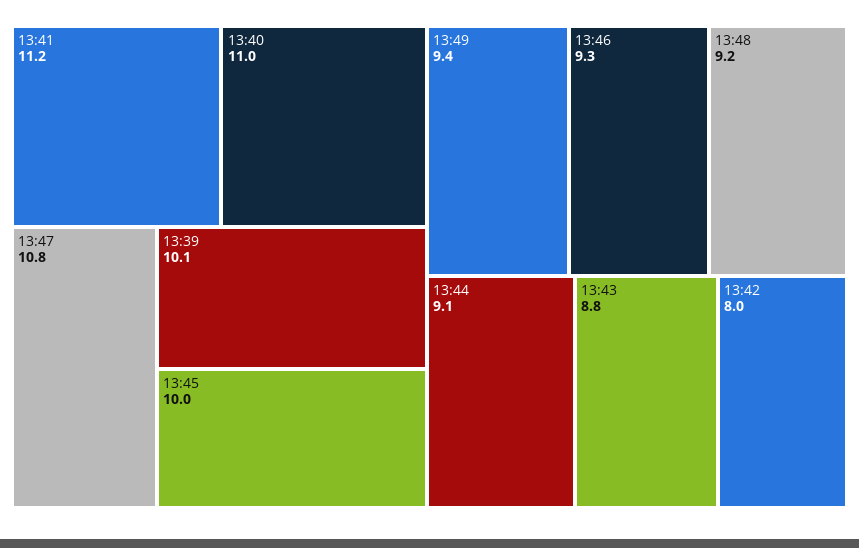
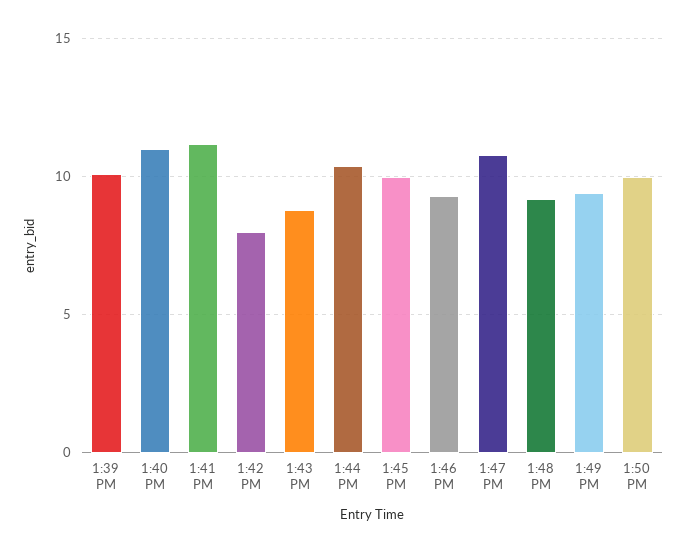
13:44: 9.1 -> 10.5
1:50 PM: none -> 10

